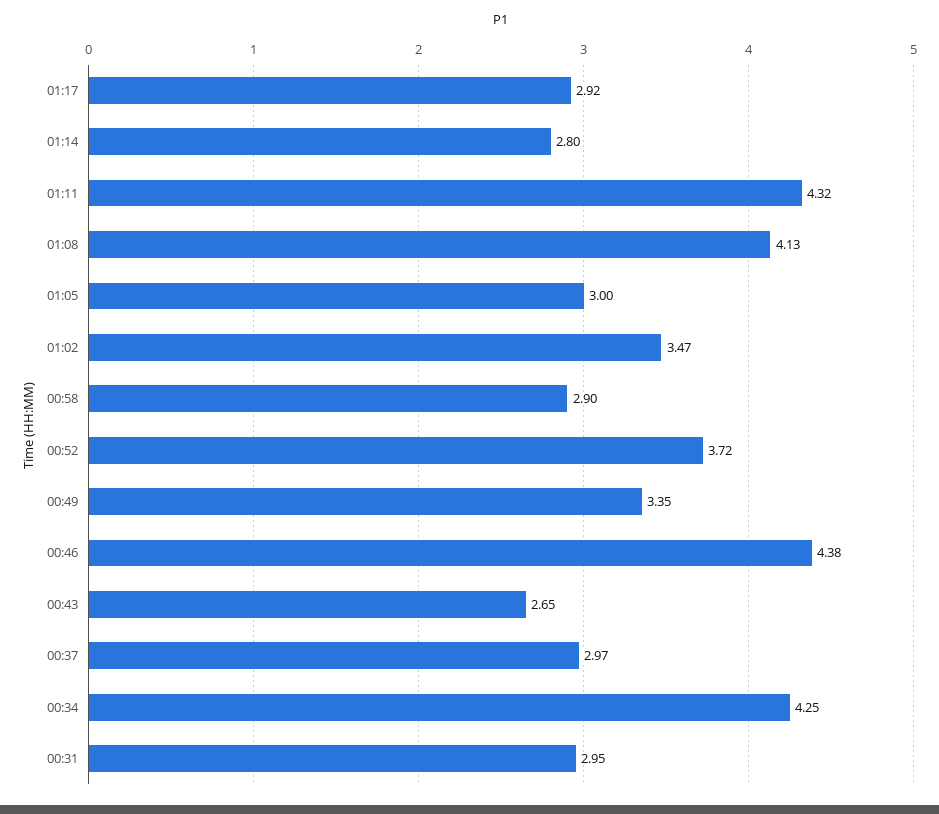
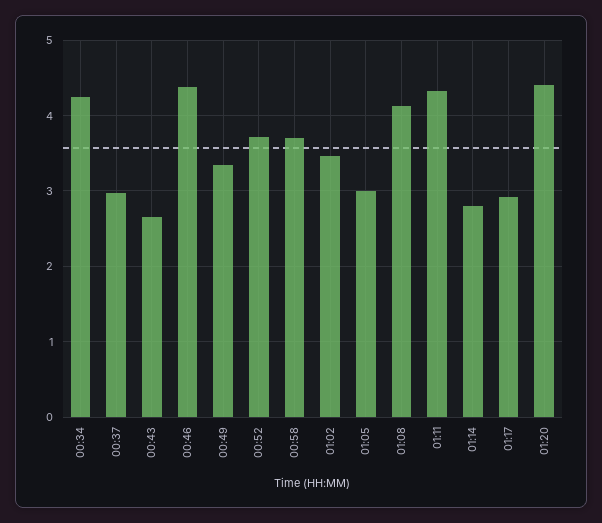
00:58: 2.9 -> 3.7
00:31: 2.95 -> none
01:20: none -> 4.4

